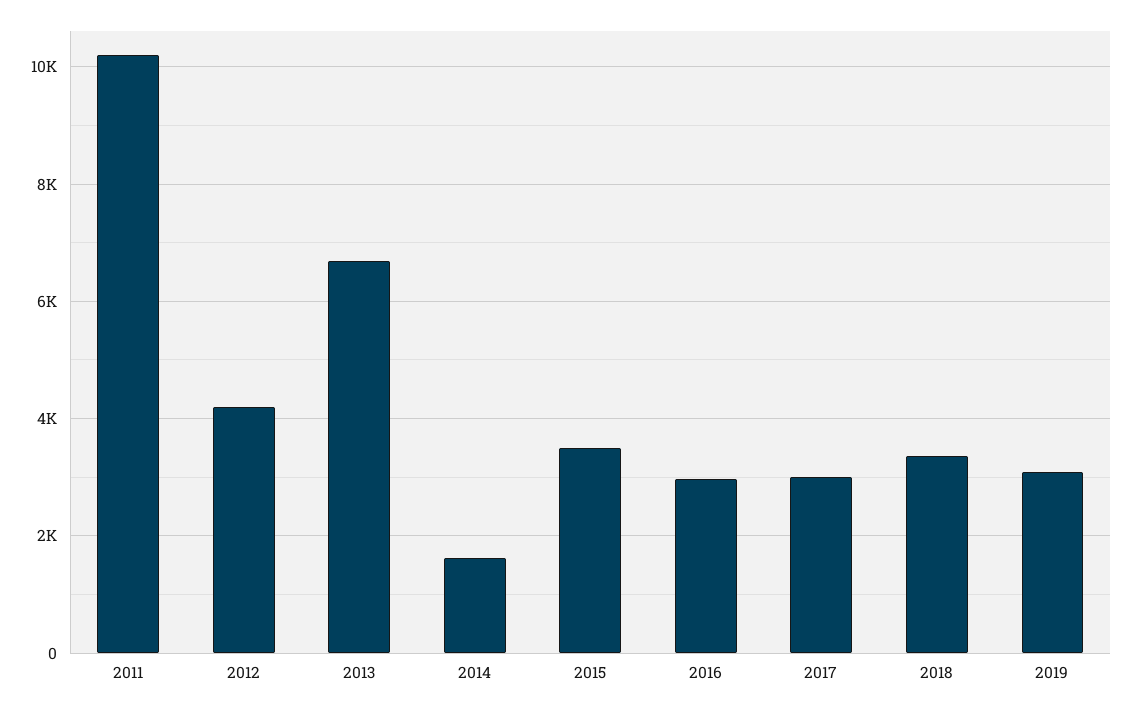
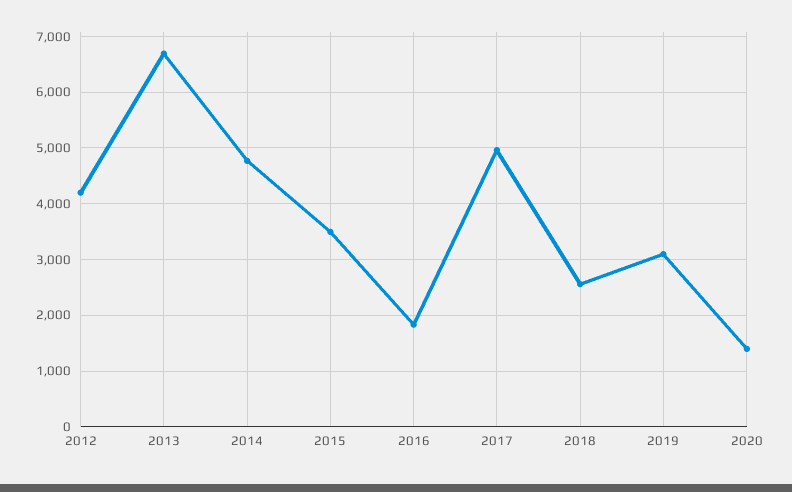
2011: 10200 -> none
2014: 1600 -> 4800
2016: 3000 -> 1800
2017: 3000 -> 5000
2018: 3400 -> 2600
2020: none -> 1400

